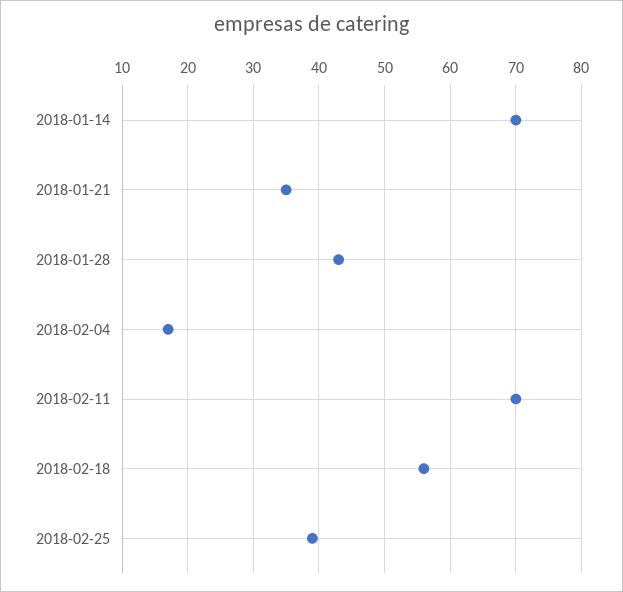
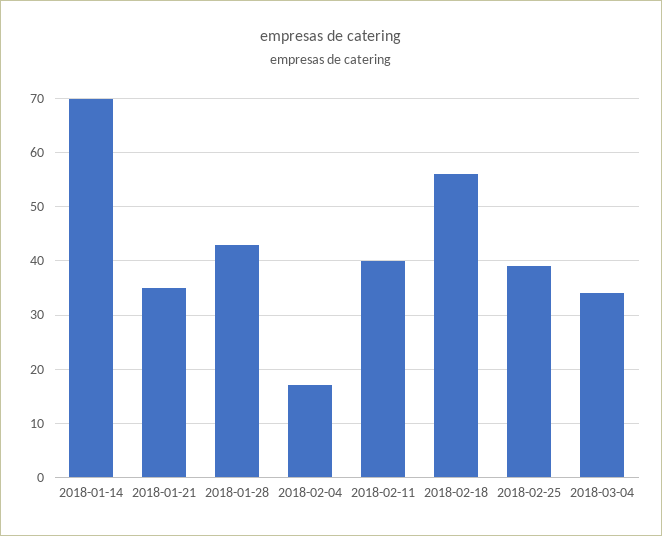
2018-02-11: 70 -> 40
2018-03-04: none -> 35

